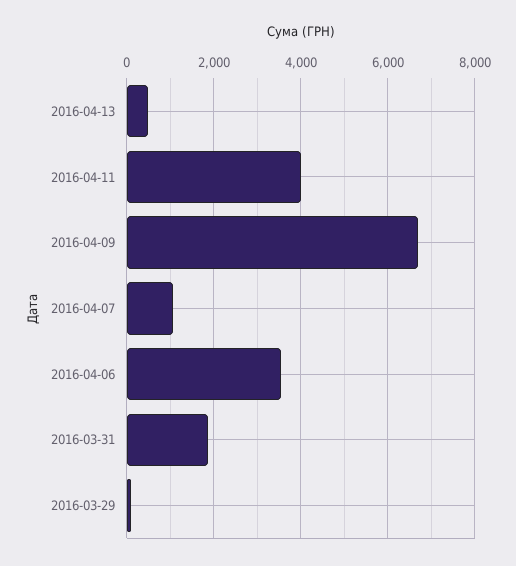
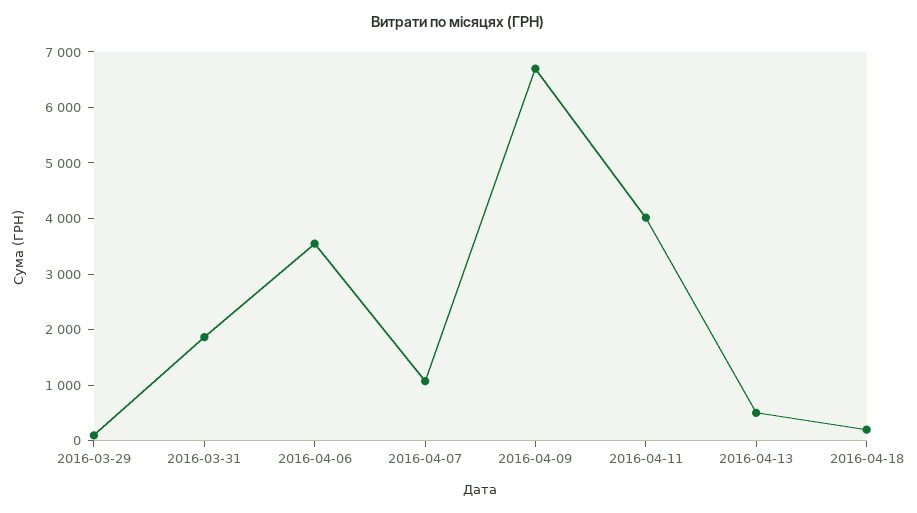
2016-04-18: none -> 200

